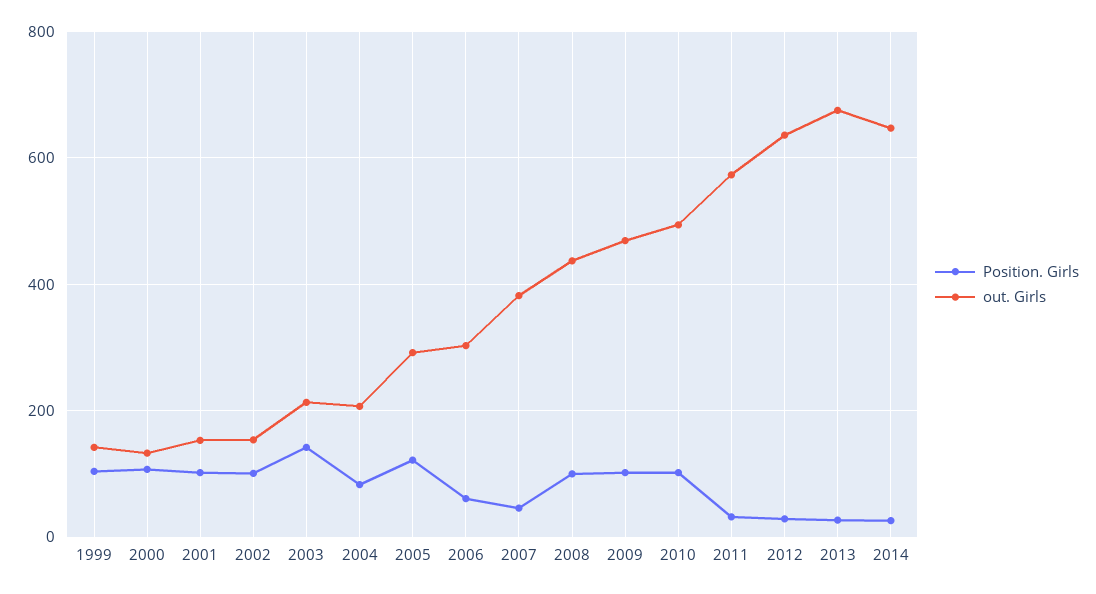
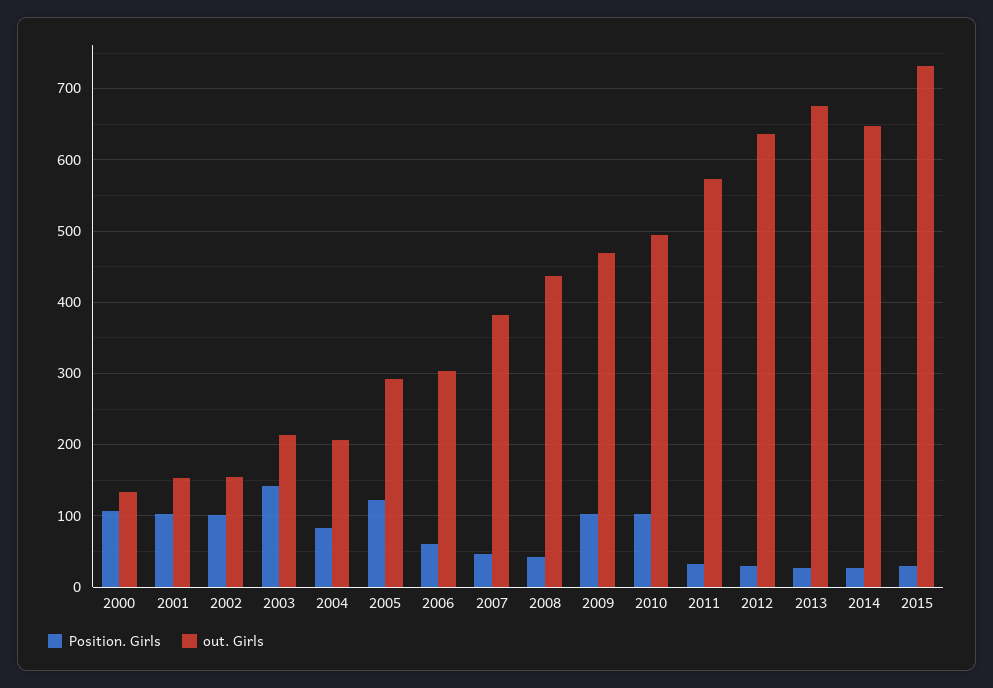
Position. Girls, 1999: 100 -> none
out. Girls, 1999: 140 -> none
Position. Girls, 2008: 100 -> 40
Position. Girls, 2015: none -> 30
out. Girls, 2015: none -> 730

